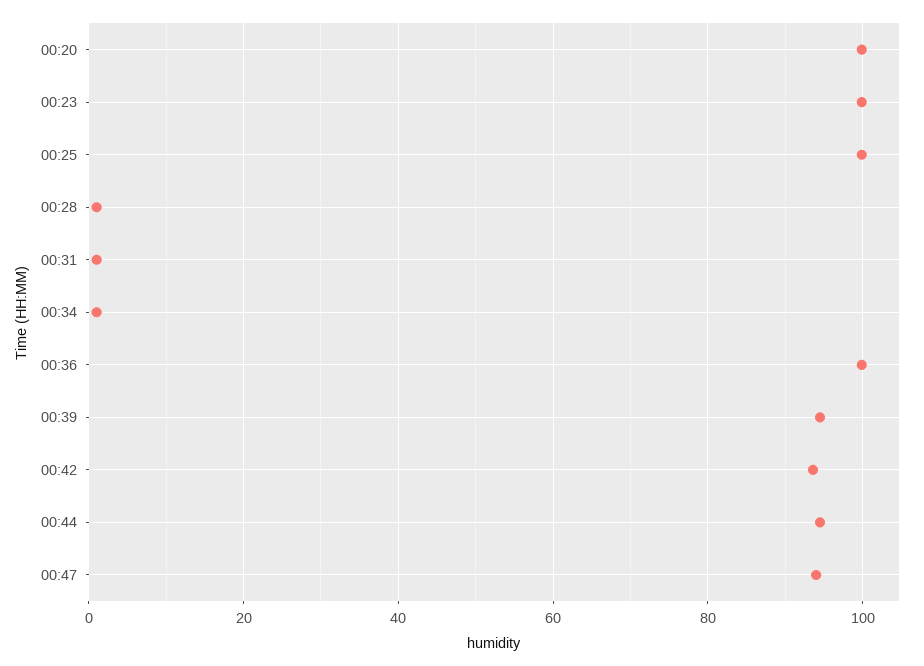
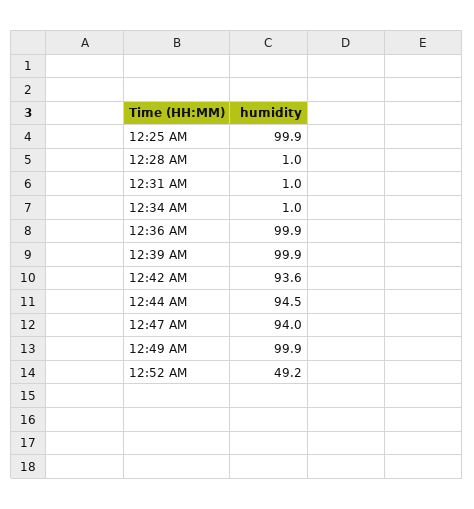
00:20: 100 -> none
00:23: 100 -> none
00:39: 94 -> 99.9
12:49 AM: none -> 99.9
12:52 AM: none -> 49.2

